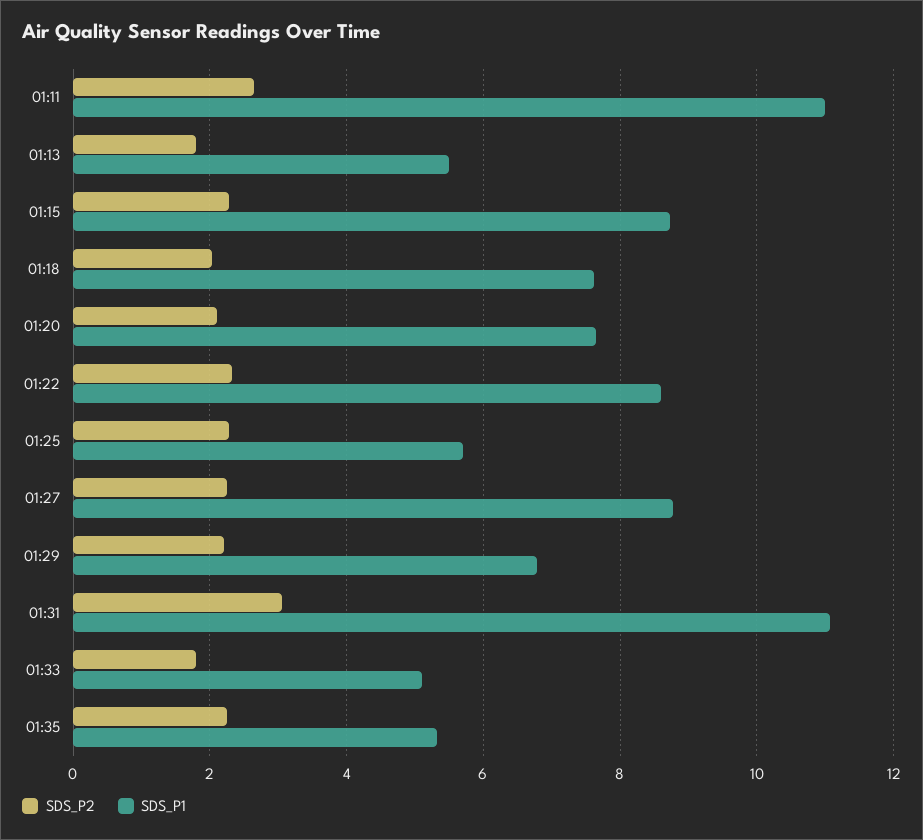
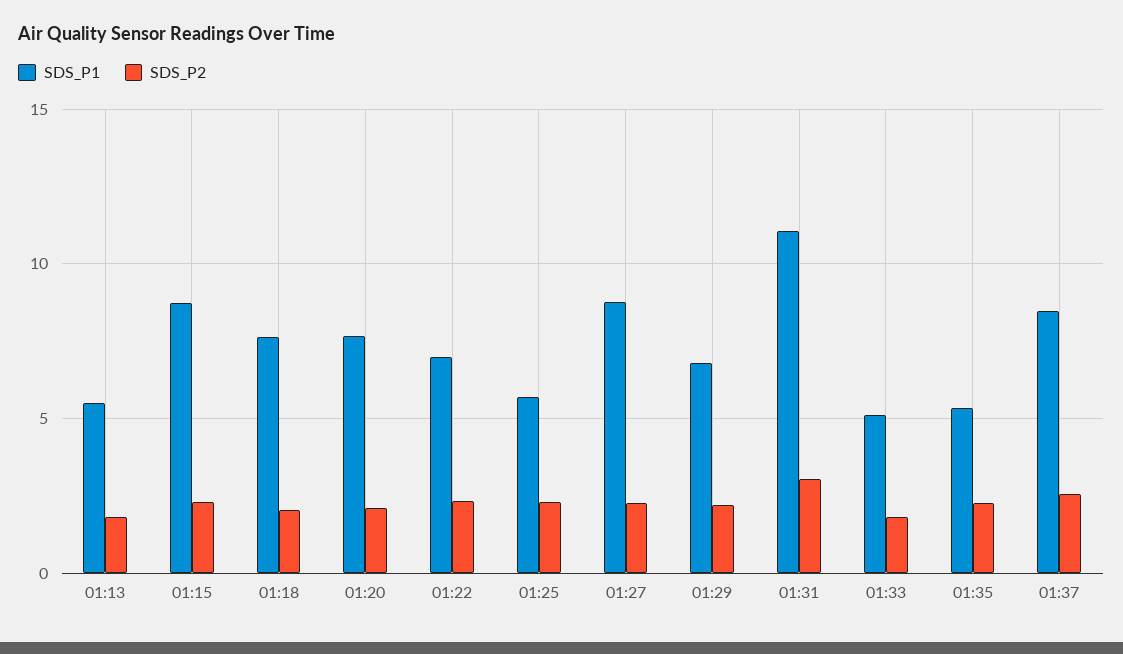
SDS_P2, 01:11: 2.6 -> none
SDS_P1, 01:11: 11 -> none
SDS_P1, 01:22: 8.6 -> 7
SDS_P1, 01:37: none -> 8.5
SDS_P2, 01:37: none -> 2.5

